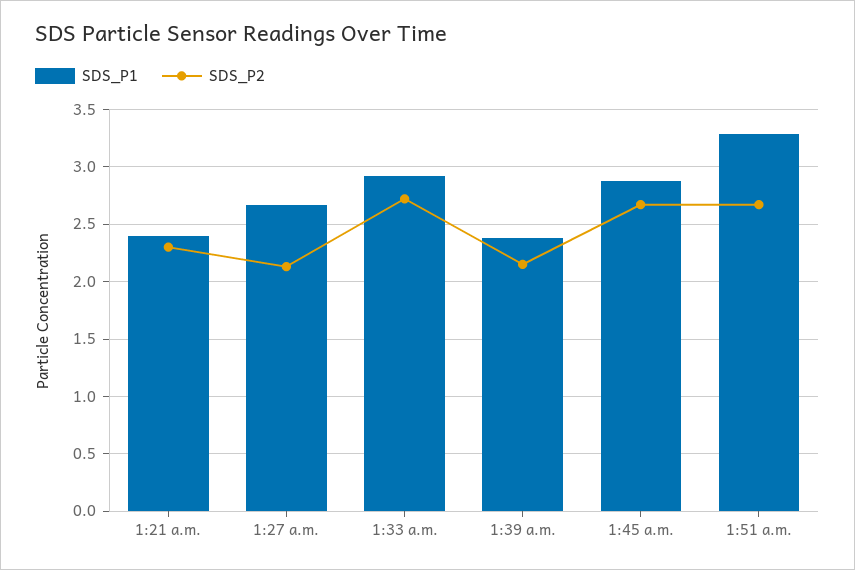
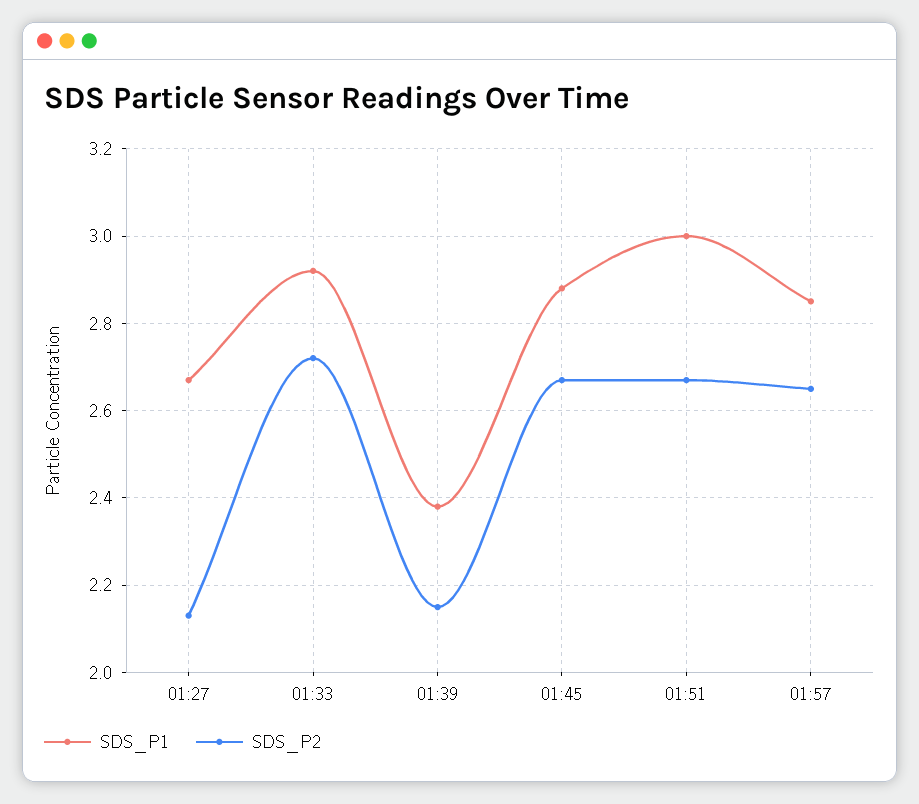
SDS_P1, 1:21 a.m.: 2.4 -> none
SDS_P2, 1:21 a.m.: 2.3 -> none
SDS_P1, 1:51 a.m.: 3.3 -> 3
SDS_P1, 01:57: none -> 2.85
SDS_P2, 01:57: none -> 2.65

